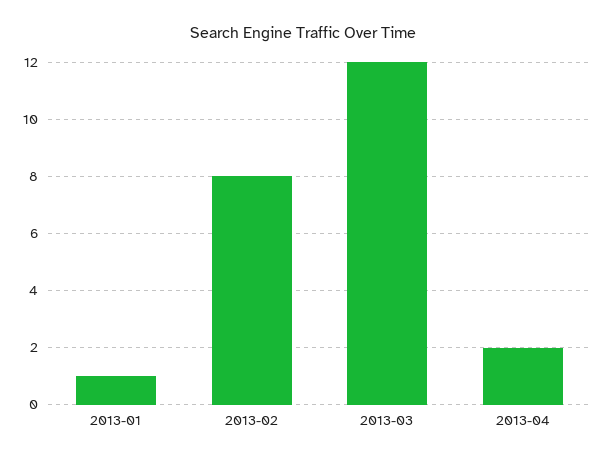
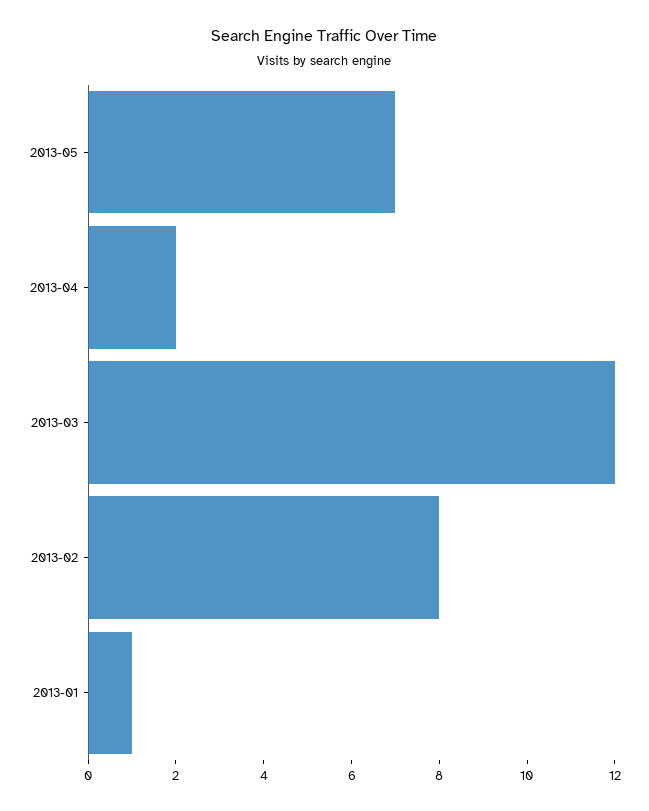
2013-05: none -> 7

